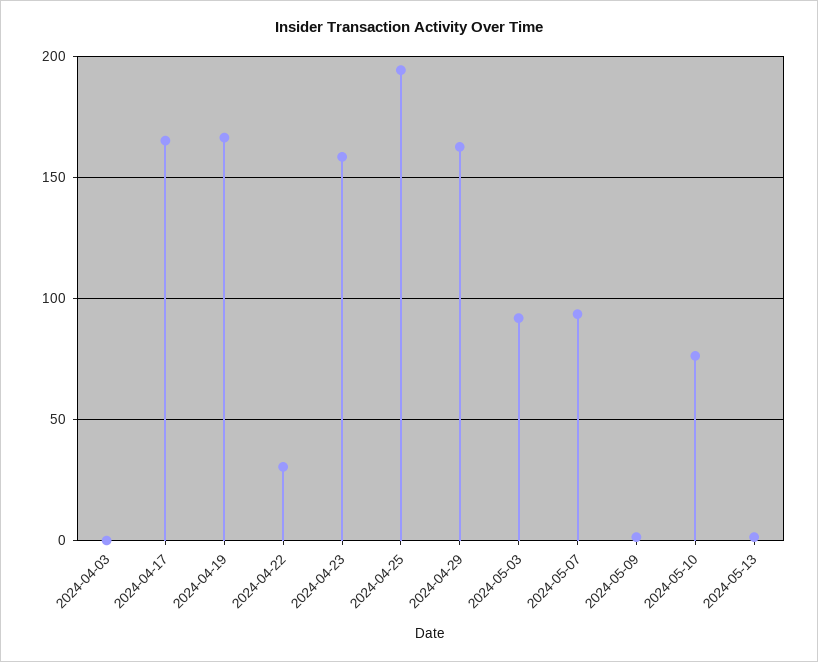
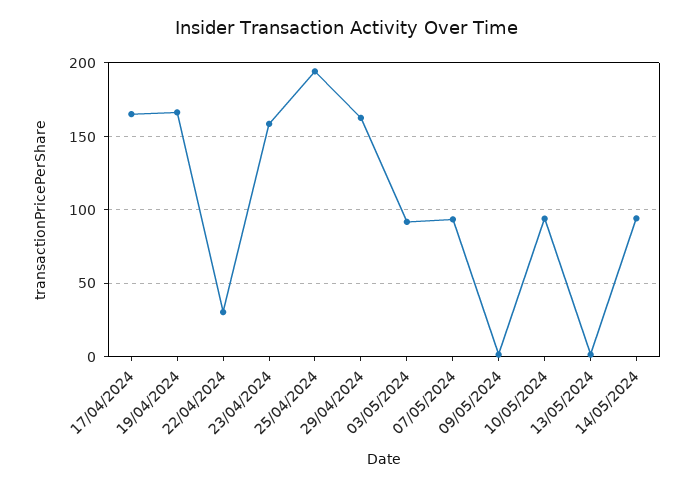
2024-04-03: 0 -> none
2024-05-10: 75 -> 95
14/05/2024: none -> 95

